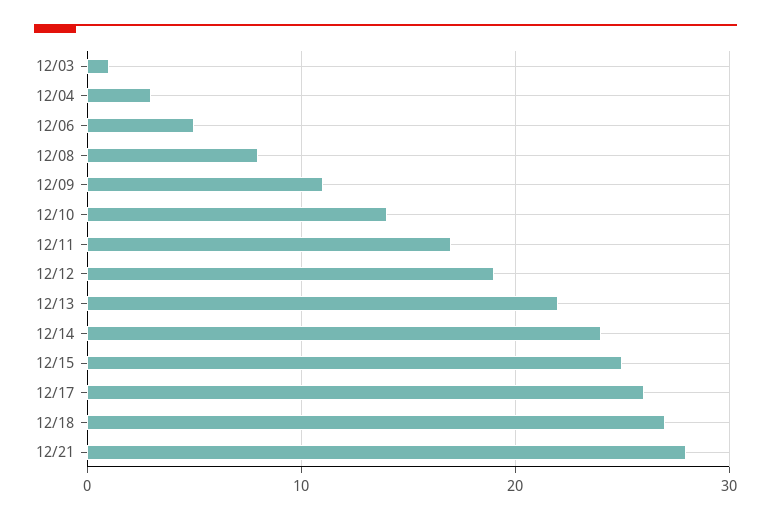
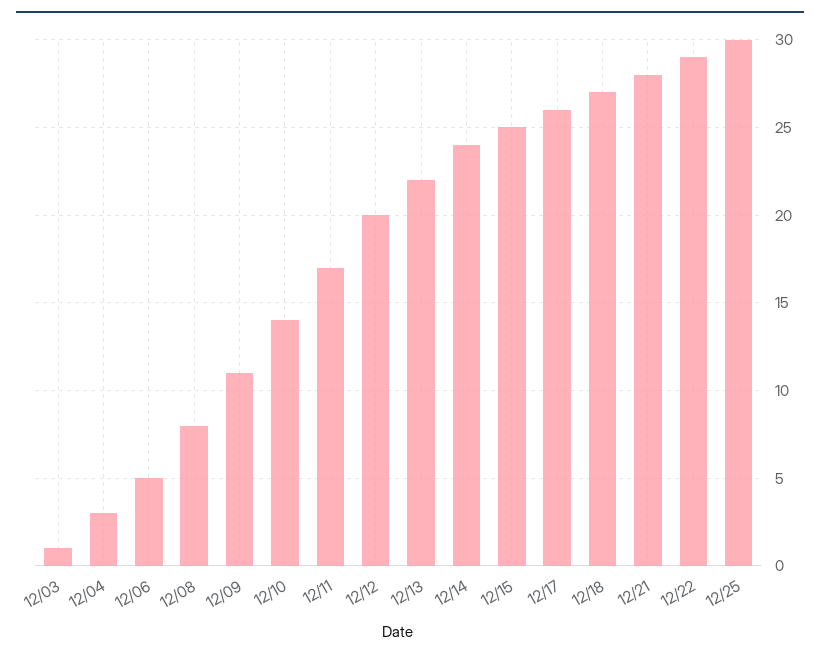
12/12: 19 -> 20
12/22: none -> 29
12/25: none -> 30

